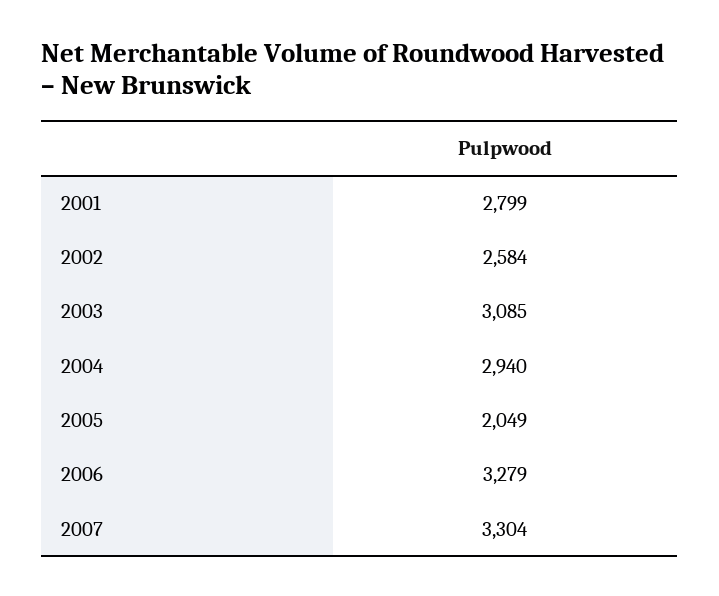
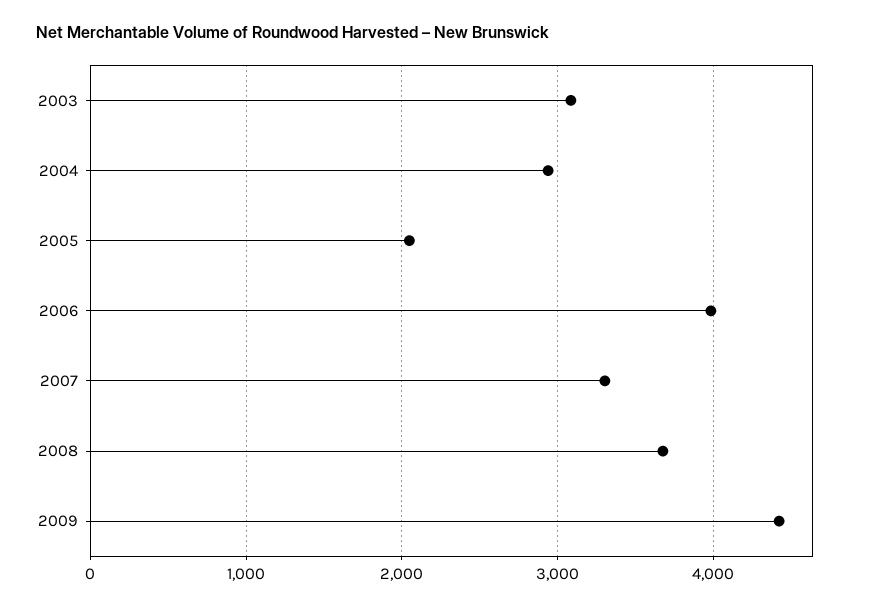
2001: 2799 -> none
2002: 2584 -> none
2006: 3279 -> 4000
2008: none -> 3700
2009: none -> 4400

